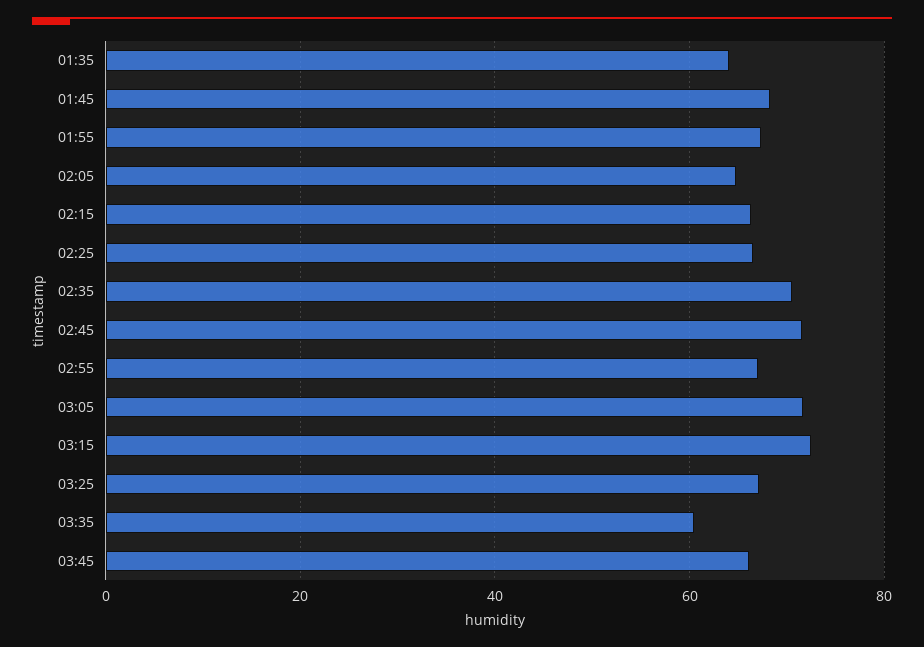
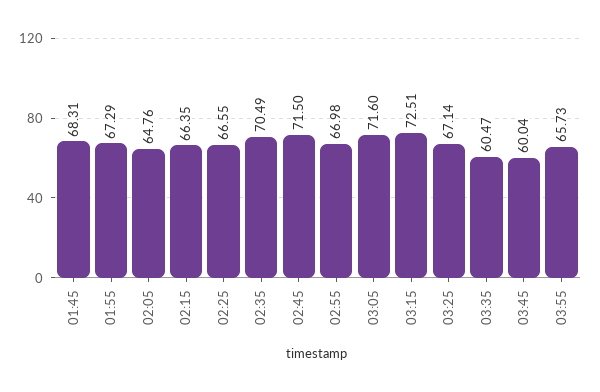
01:35: 64 -> none
03:45: 66 -> 60.04
03:55: none -> 65.73

